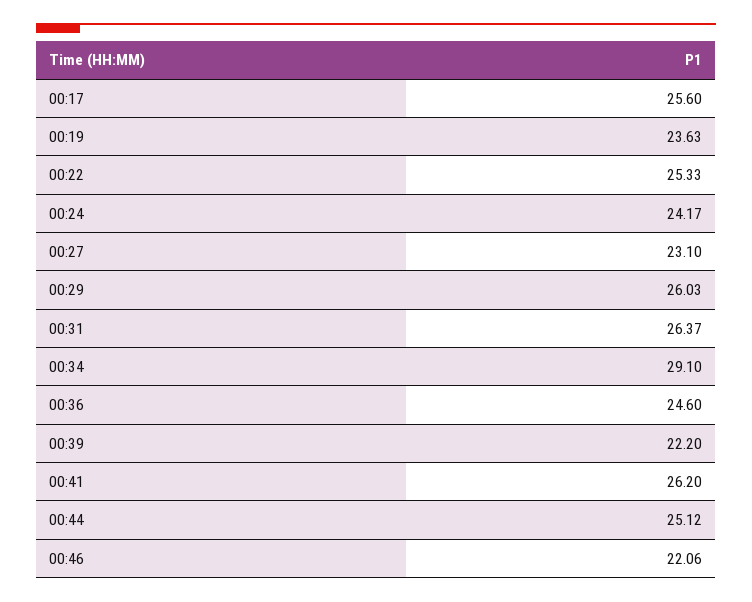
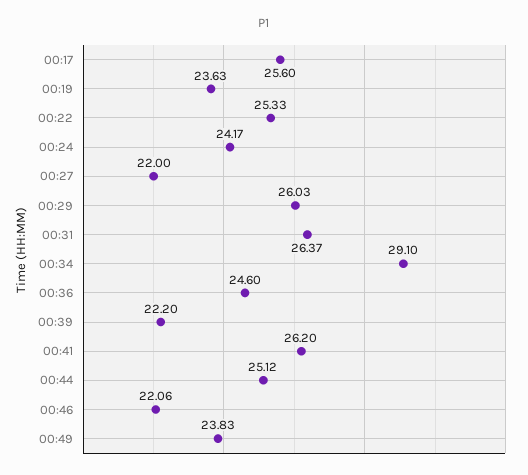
00:27: 23.1 -> 22
00:49: none -> 23.83

